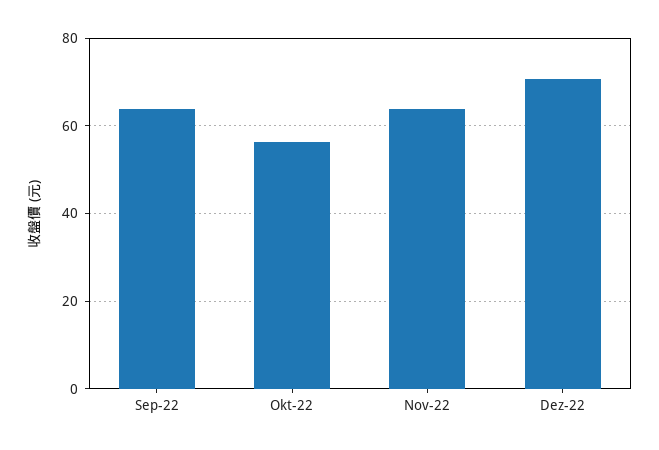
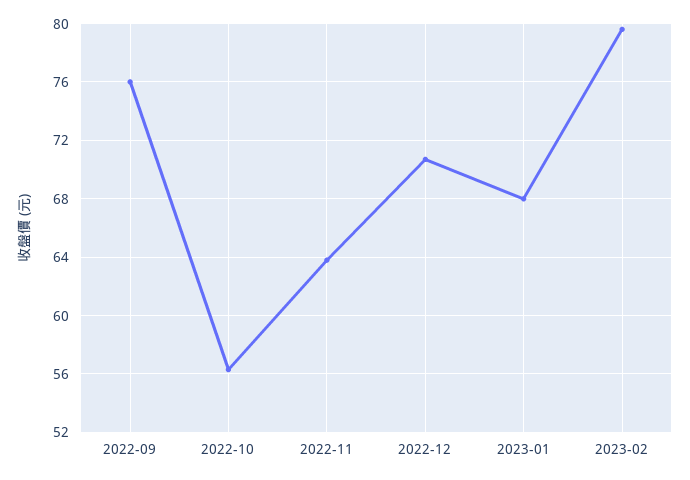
Sep-22: 64 -> 76
2023-01: none -> 68
2023-02: none -> 79.5

